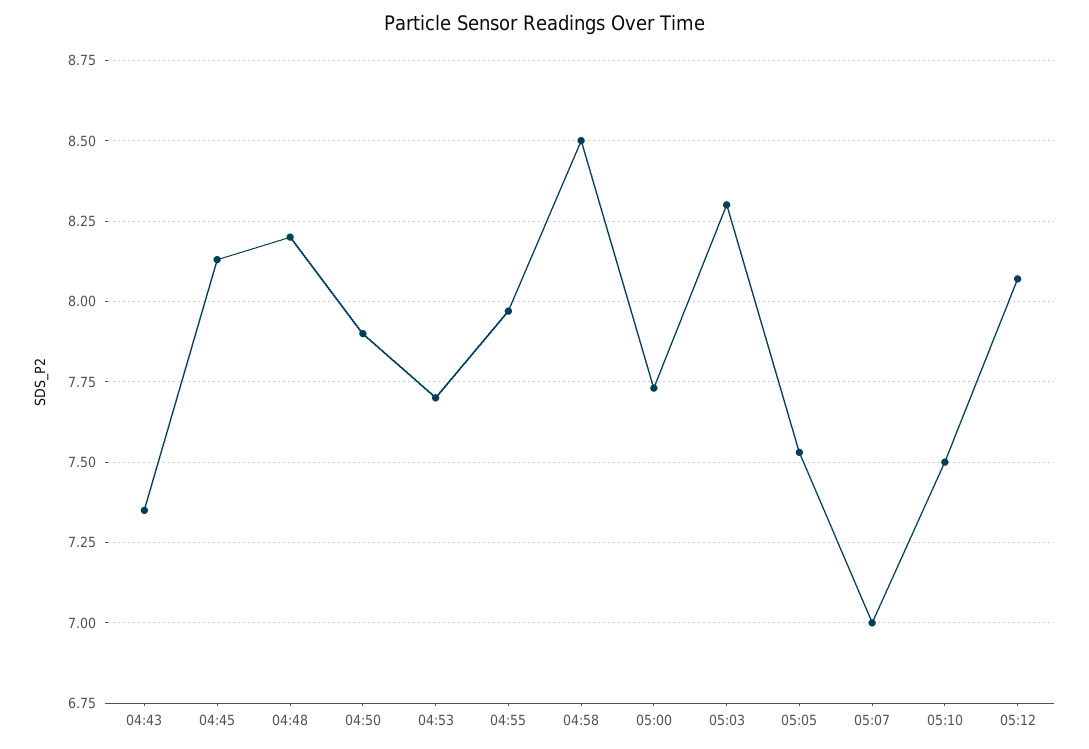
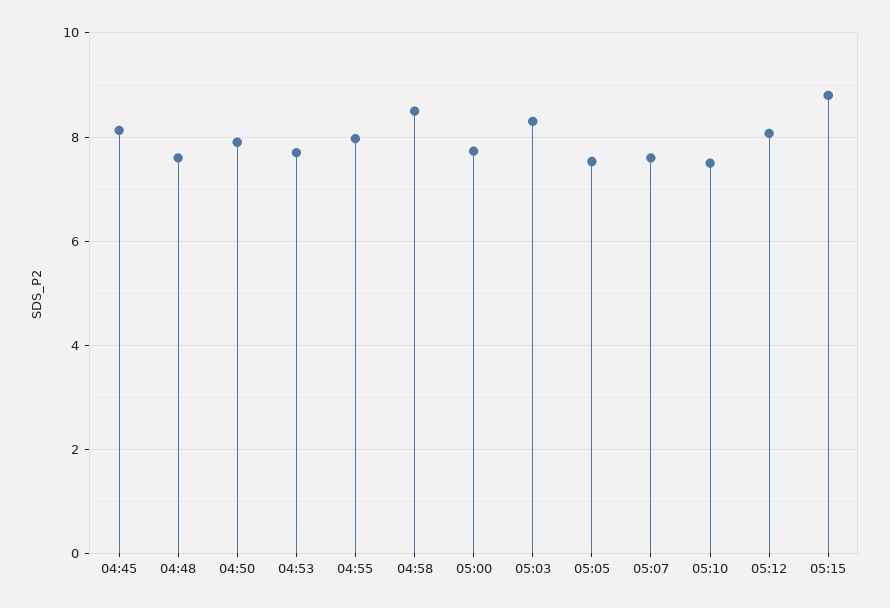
04:43: 7.35 -> none
04:48: 8.2 -> 7.6
05:07: 7 -> 7.6
05:15: none -> 8.8

